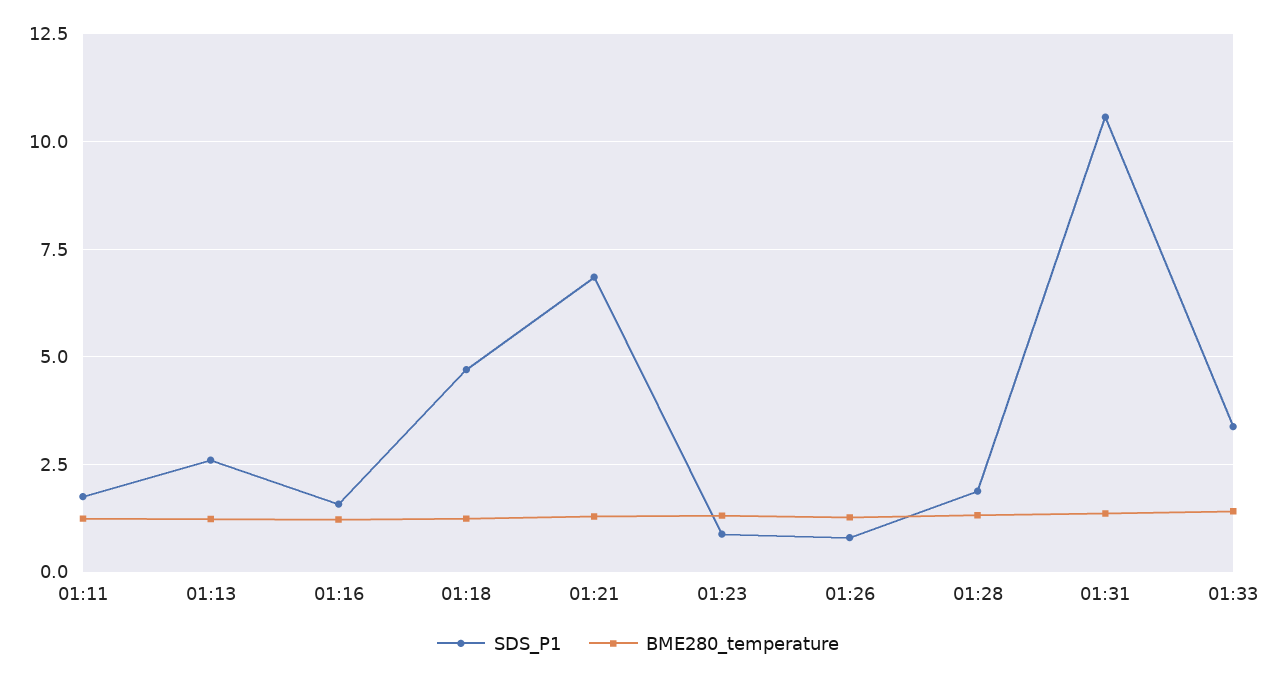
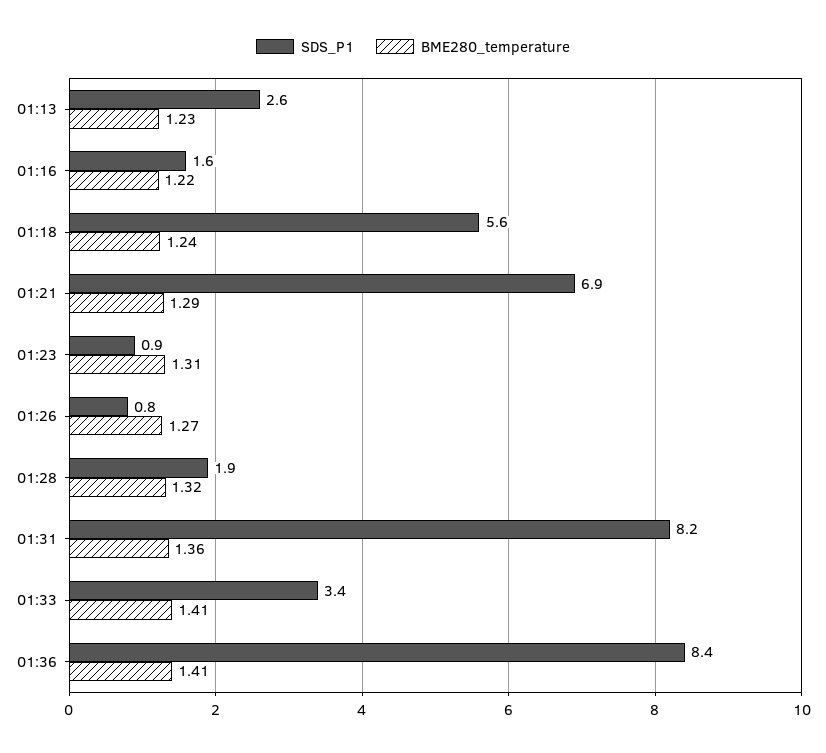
SDS_P1, 01:11: 1.75 -> none
BME280_temperature, 01:11: 1.25 -> none
SDS_P1, 01:18: 4.75 -> 5.6
SDS_P1, 01:31: 10.5 -> 8.2
SDS_P1, 01:36: none -> 8.4
BME280_temperature, 01:36: none -> 1.41

